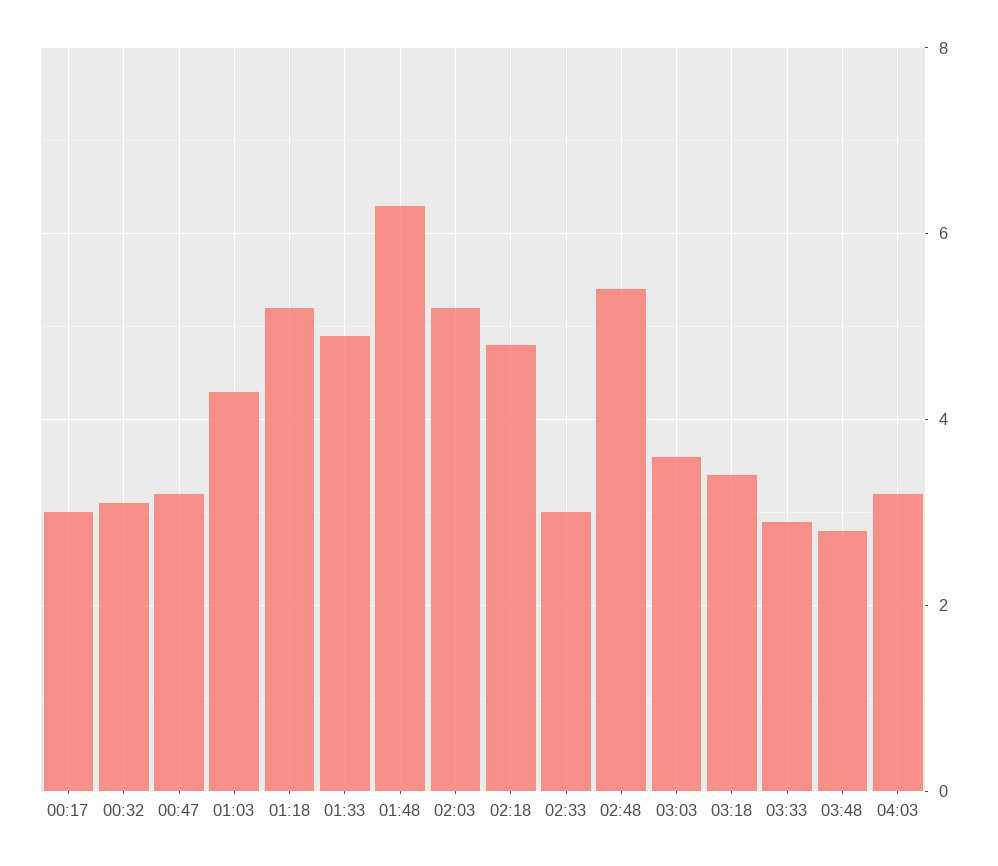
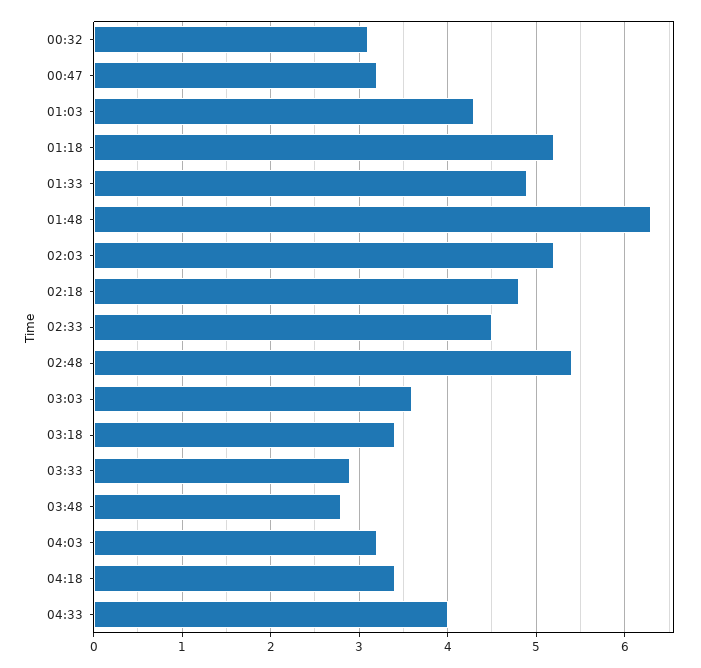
00:17: 3 -> none
02:33: 3 -> 4.5
04:18: none -> 3.4
04:33: none -> 4

